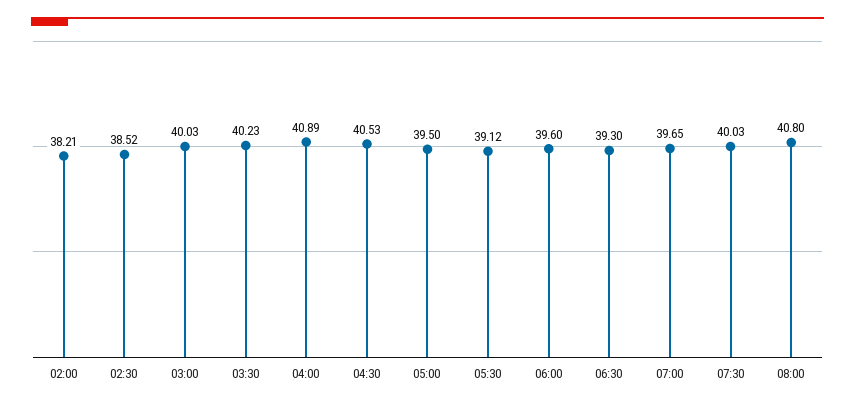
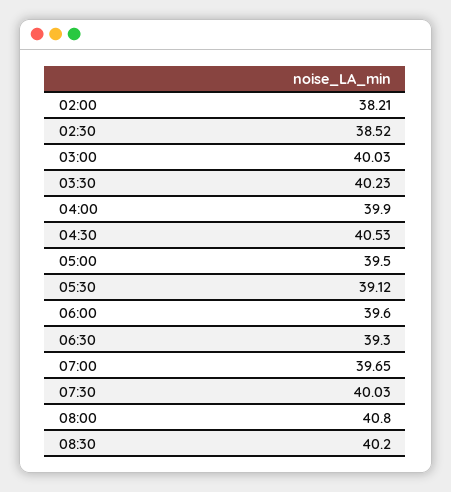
04:00: 40.89 -> 39.9
08:30: none -> 40.2

